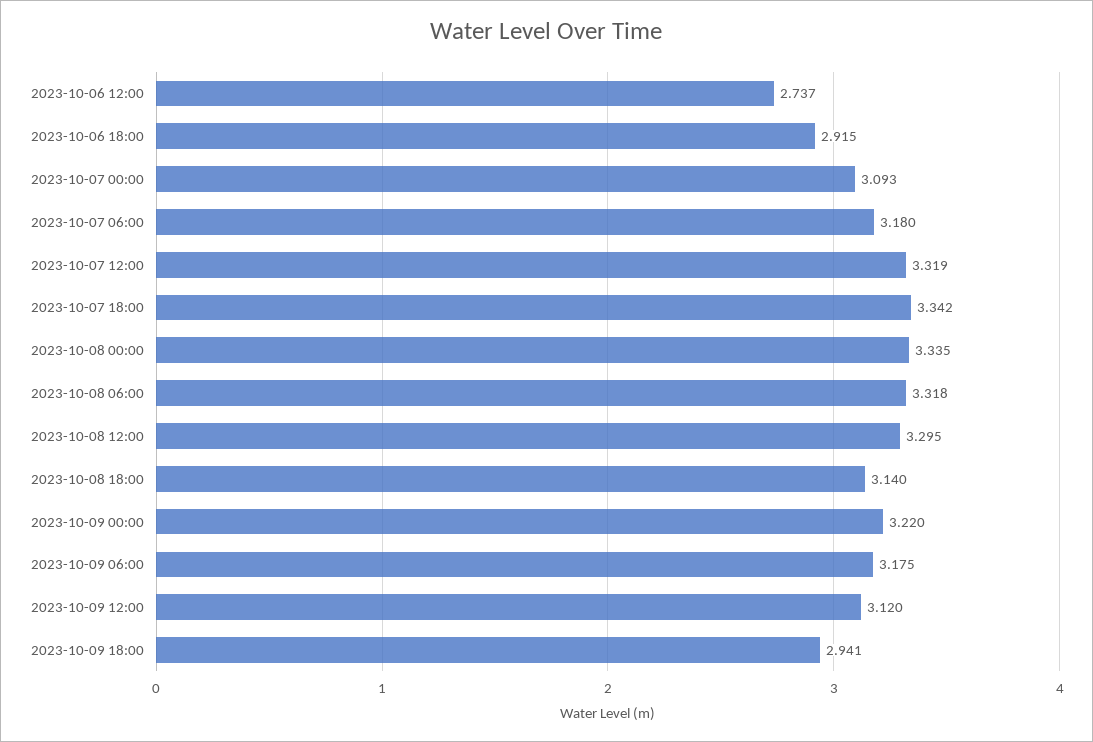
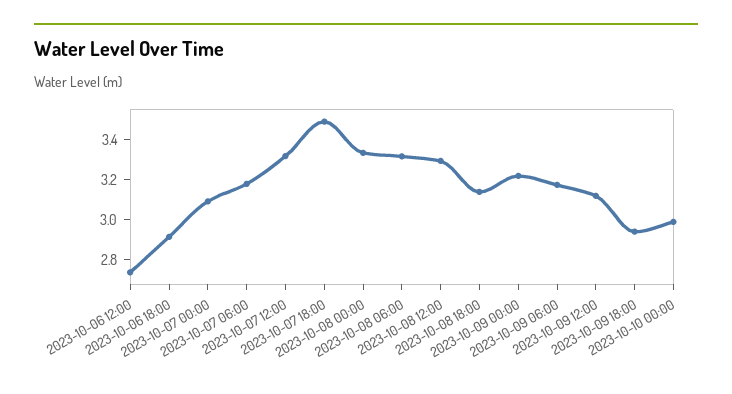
2023-10-07 18:00: 3.342 -> 3.5
2023-10-10 00:00: none -> 3

